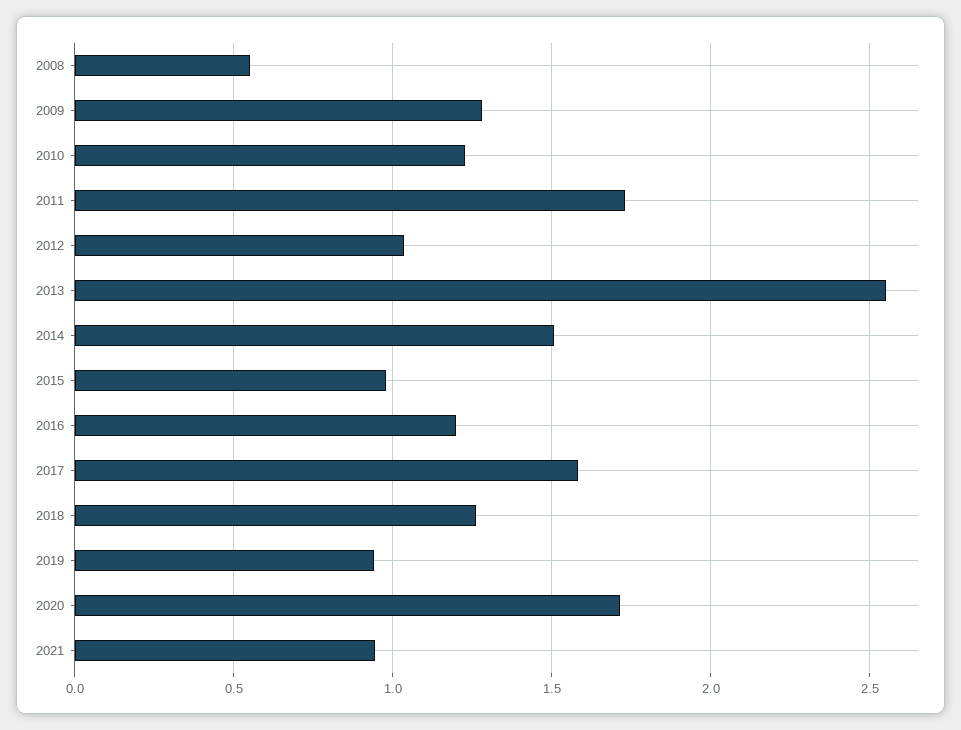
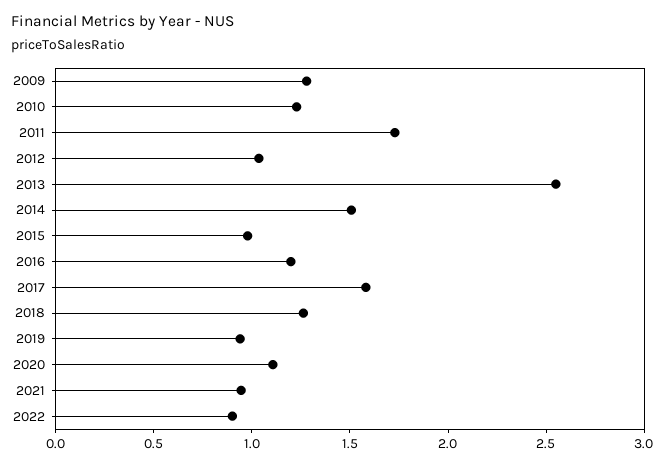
2008: 0.55 -> none
2020: 1.7 -> 1.1
2022: none -> 0.9

